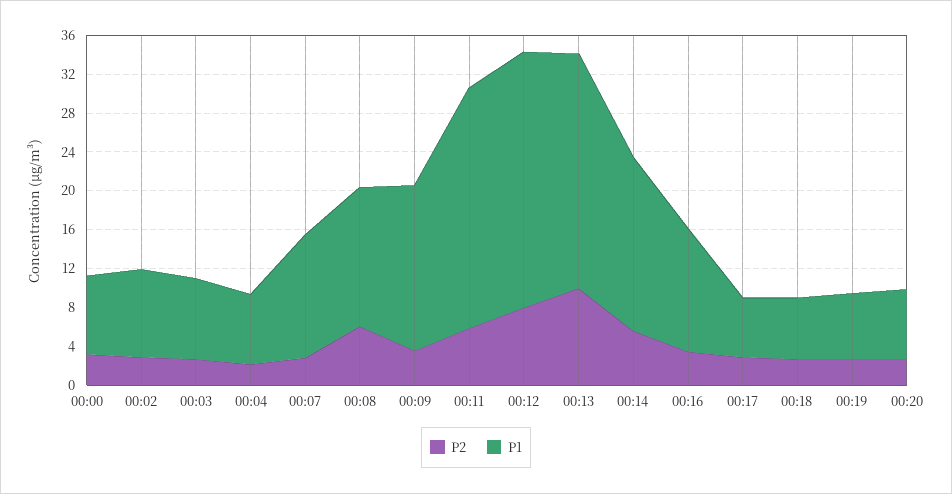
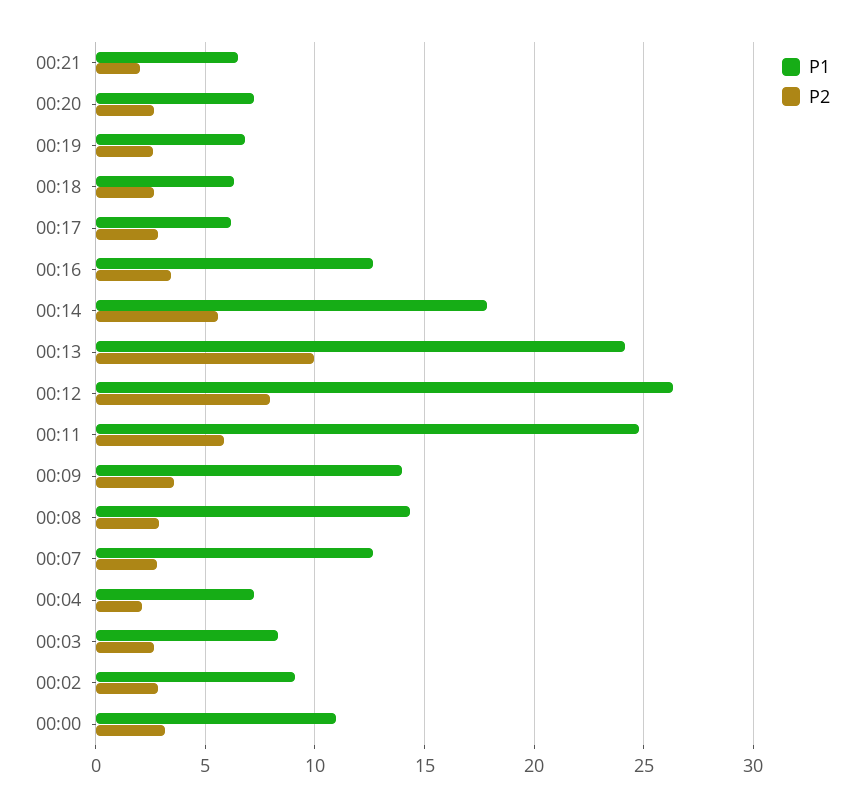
P1, 00:00: 8 -> 11
P2, 00:08: 6 -> 3
P1, 00:09: 17 -> 14
P1, 00:21: none -> 6.5
P2, 00:21: none -> 2

